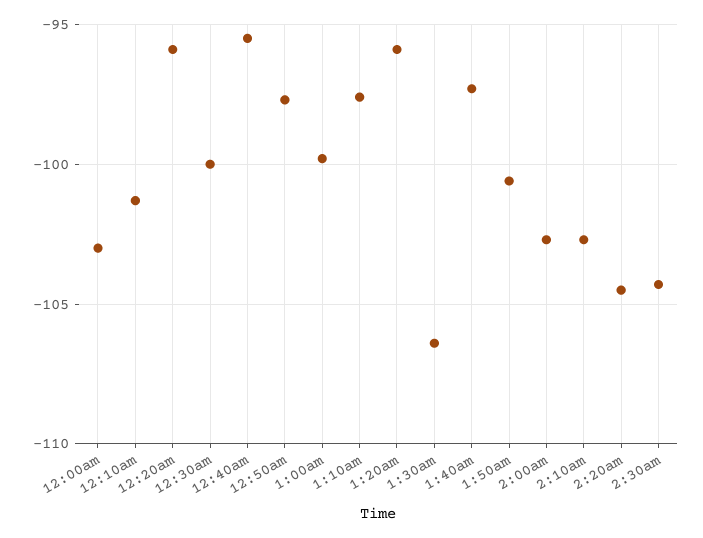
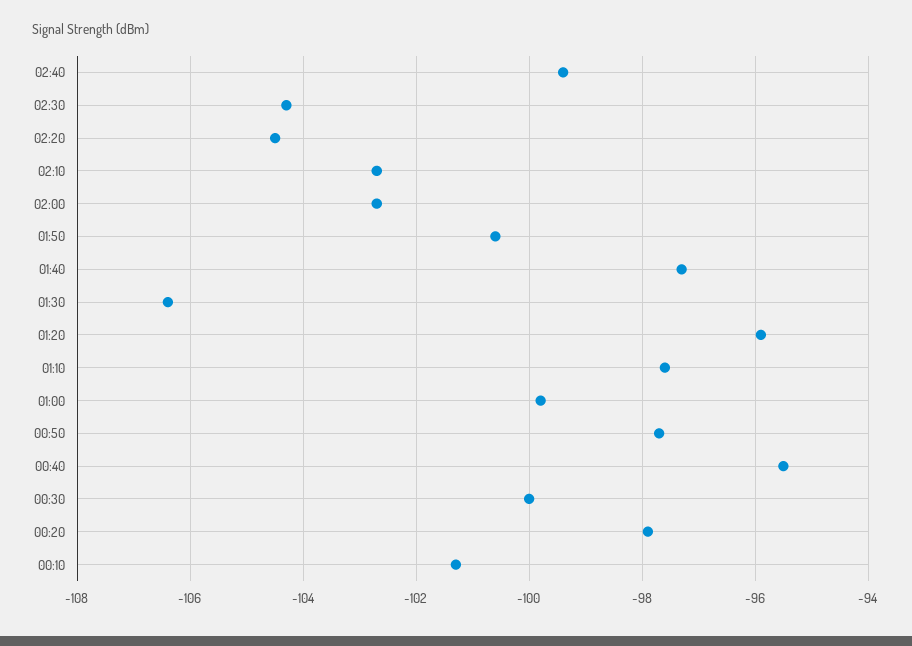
12:00am: -103 -> none
12:20am: -96 -> -98
02:40: none -> -99.5

